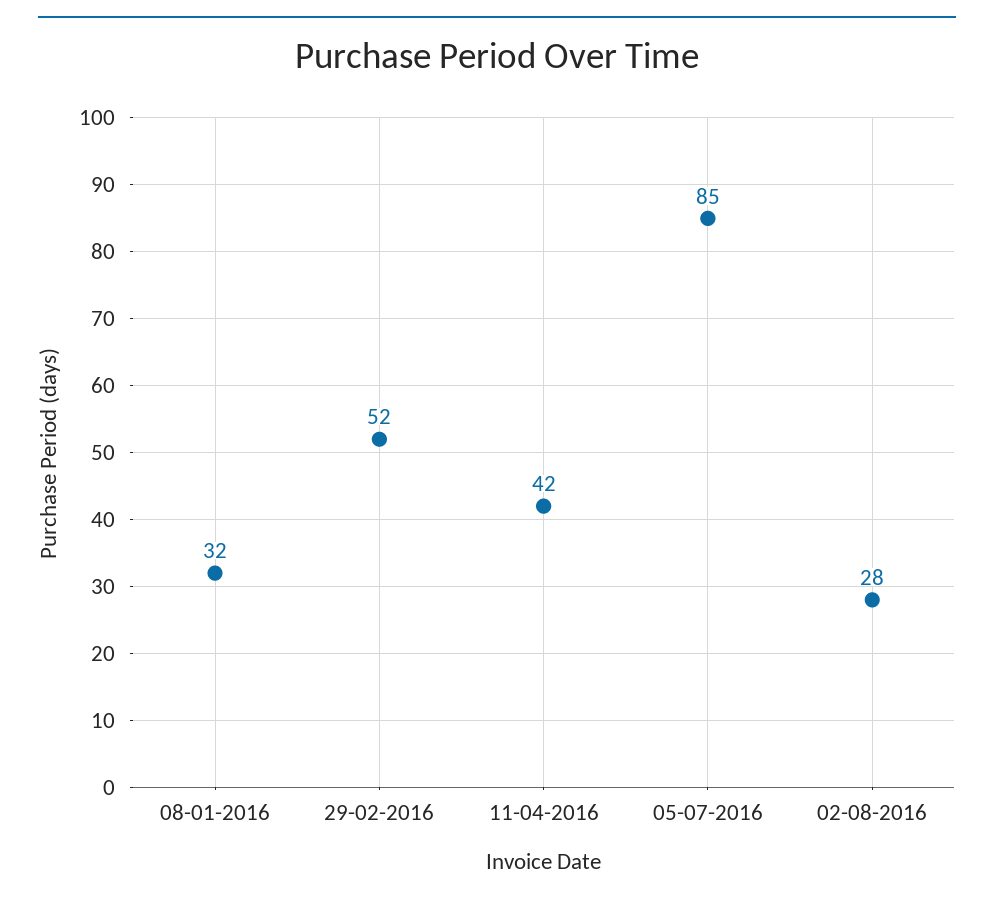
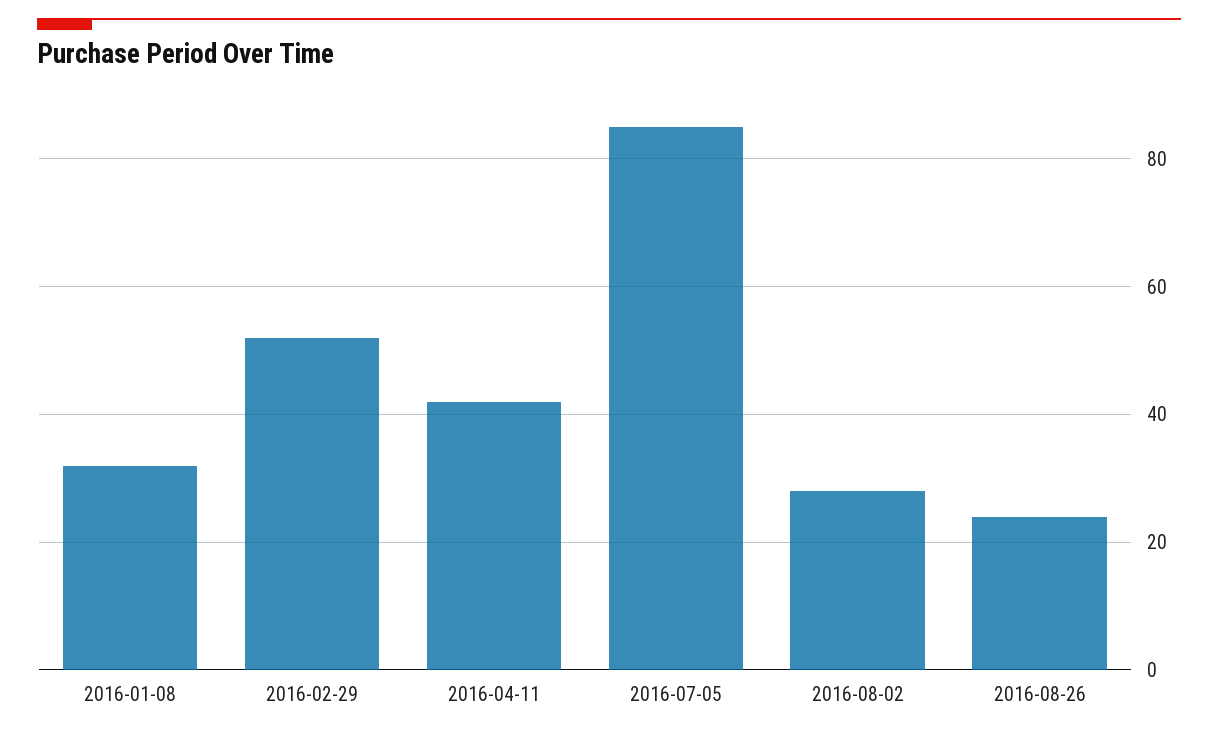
2016-08-26: none -> 25

